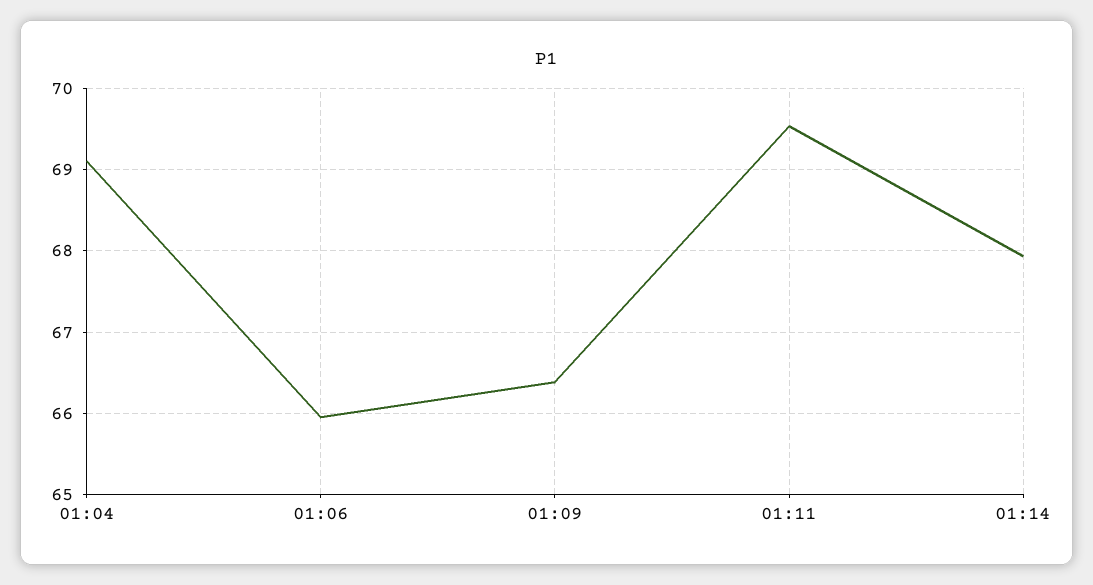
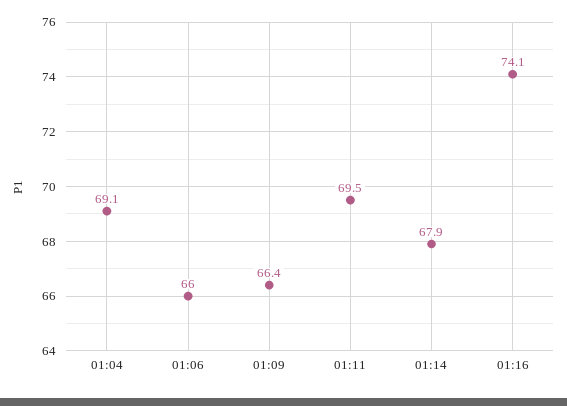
01:16: none -> 74.1

